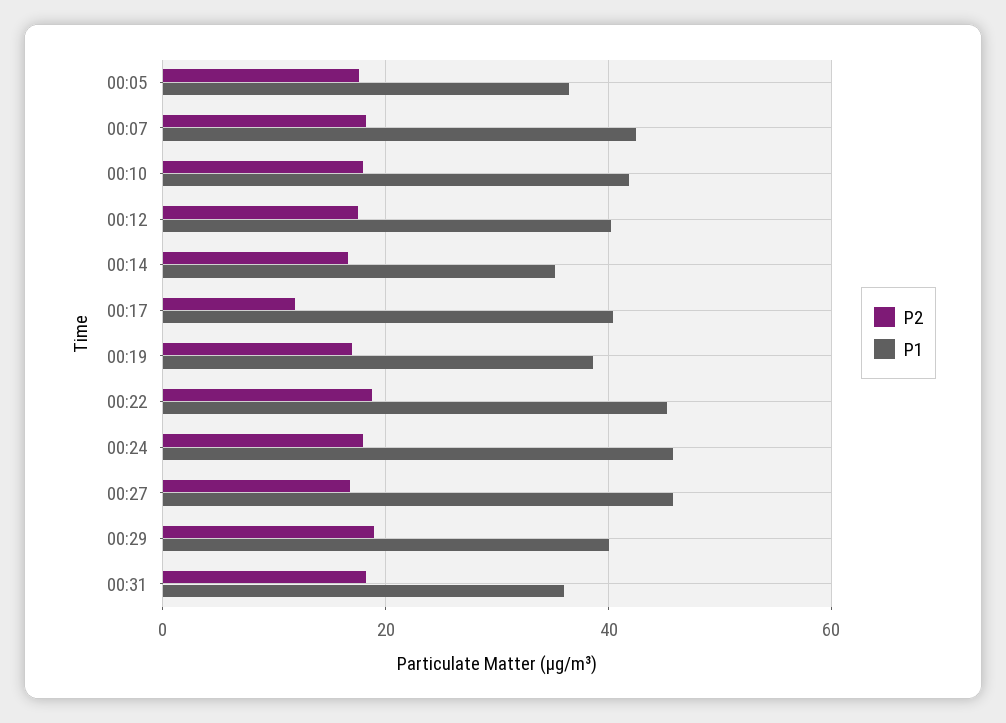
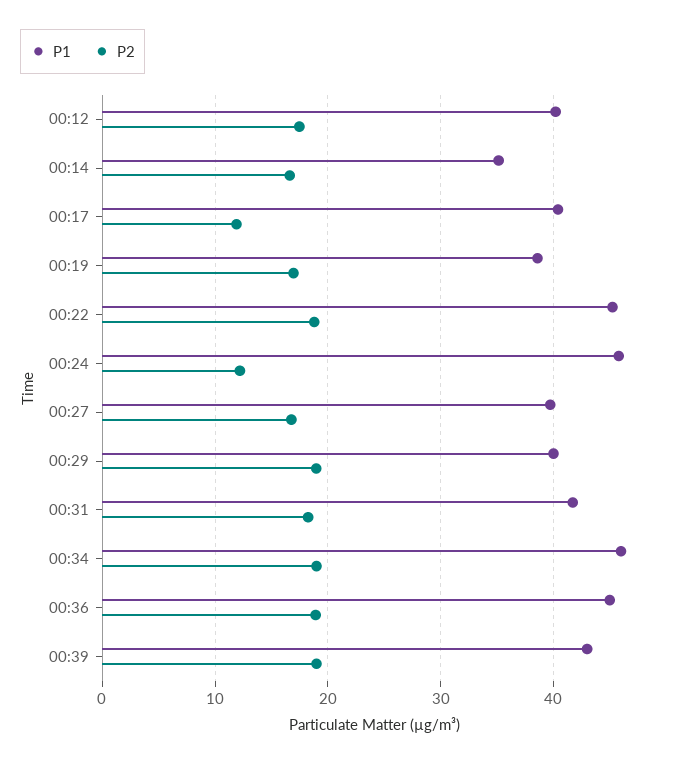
P2, 00:05: 18 -> none
P1, 00:05: 36 -> none
P2, 00:07: 18 -> none
P1, 00:07: 42 -> none
P2, 00:10: 18 -> none
P1, 00:10: 42 -> none
P2, 00:24: 18 -> 12
P1, 00:27: 46 -> 40
P1, 00:31: 36 -> 42
P1, 00:34: none -> 46
P2, 00:34: none -> 19
P1, 00:36: none -> 45
P2, 00:36: none -> 19
P1, 00:39: none -> 43
P2, 00:39: none -> 19

